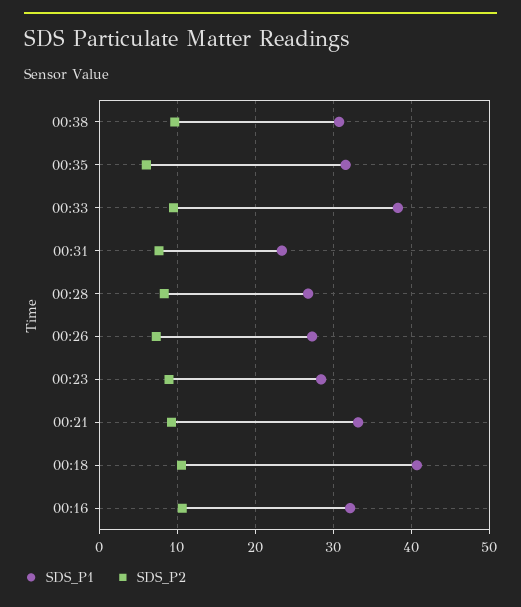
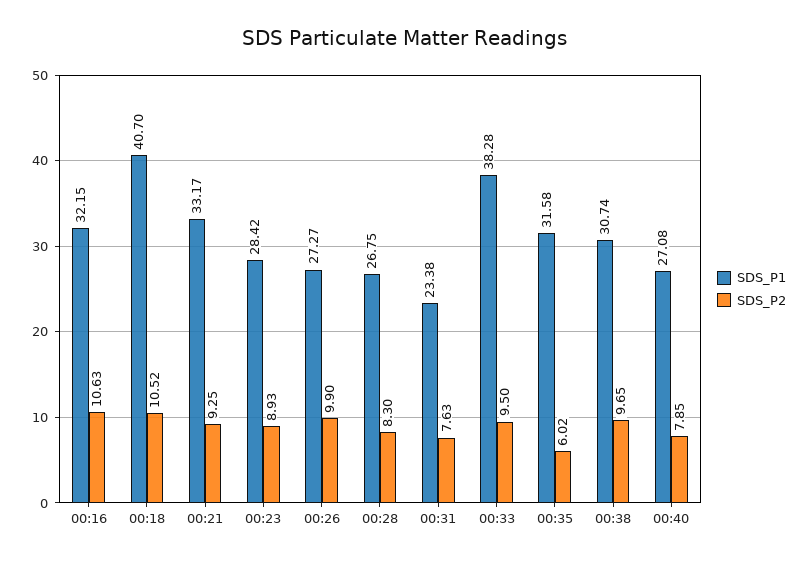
SDS_P2, 00:26: 7 -> 9.9
SDS_P1, 00:40: none -> 27.08
SDS_P2, 00:40: none -> 7.85

